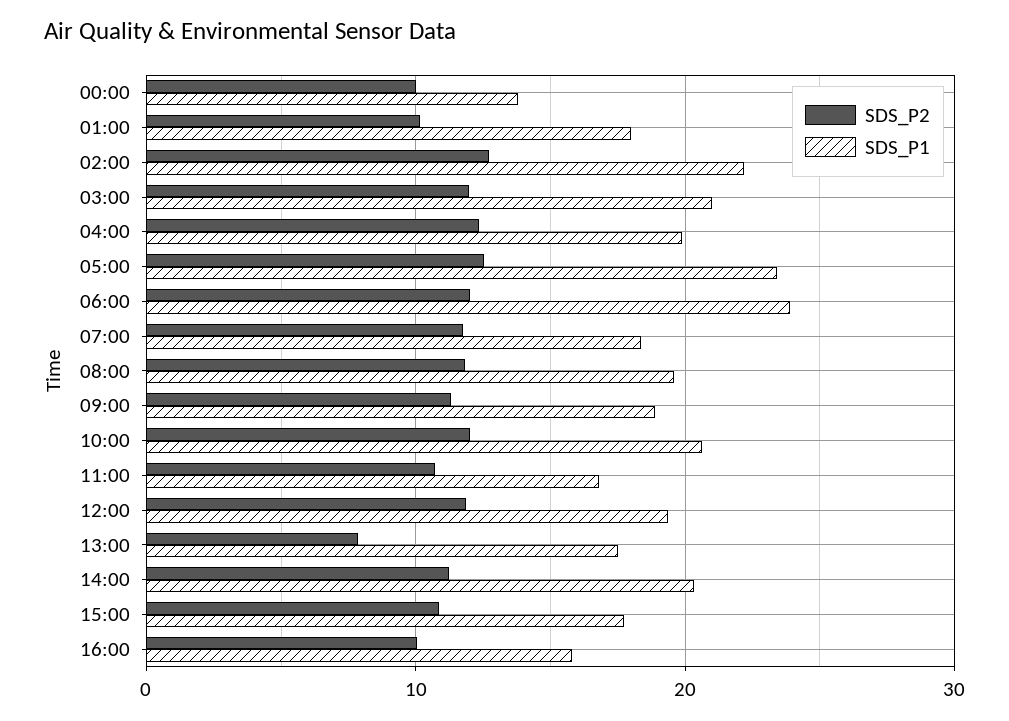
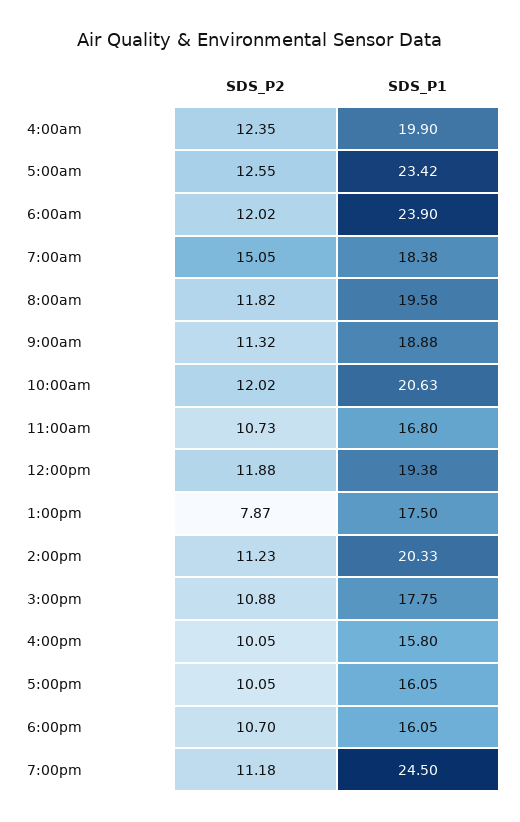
SDS_P2, 00:00: 10 -> none
SDS_P1, 00:00: 14 -> none
SDS_P2, 01:00: 10 -> none
SDS_P1, 01:00: 18 -> none
SDS_P2, 02:00: 13 -> none
SDS_P1, 02:00: 22 -> none
SDS_P2, 03:00: 12 -> none
SDS_P1, 03:00: 21 -> none
SDS_P2, 07:00: 12 -> 15.05
SDS_P2, 5:00pm: none -> 10.05
SDS_P1, 5:00pm: none -> 16.05
SDS_P2, 6:00pm: none -> 10.7
SDS_P1, 6:00pm: none -> 16.05
SDS_P2, 7:00pm: none -> 11.18
SDS_P1, 7:00pm: none -> 24.5

